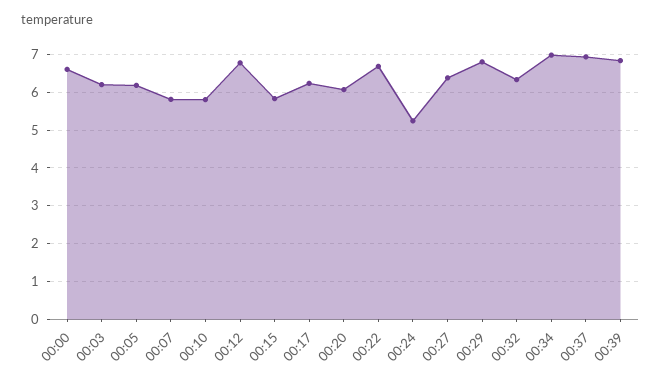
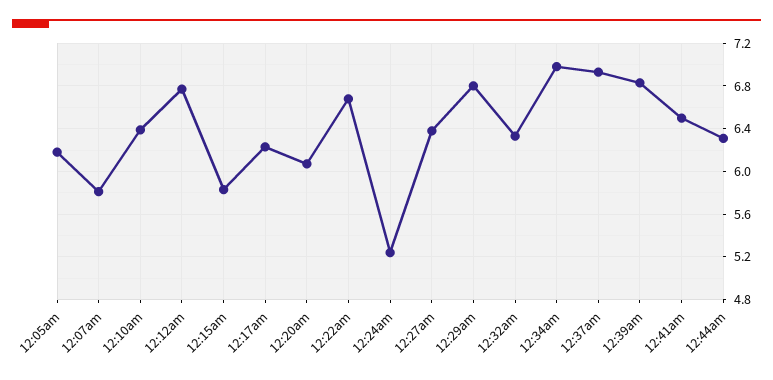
00:00: 6.6 -> none
00:03: 6.2 -> none
00:10: 5.8 -> 6.4
12:41am: none -> 6.5
12:44am: none -> 6.3

